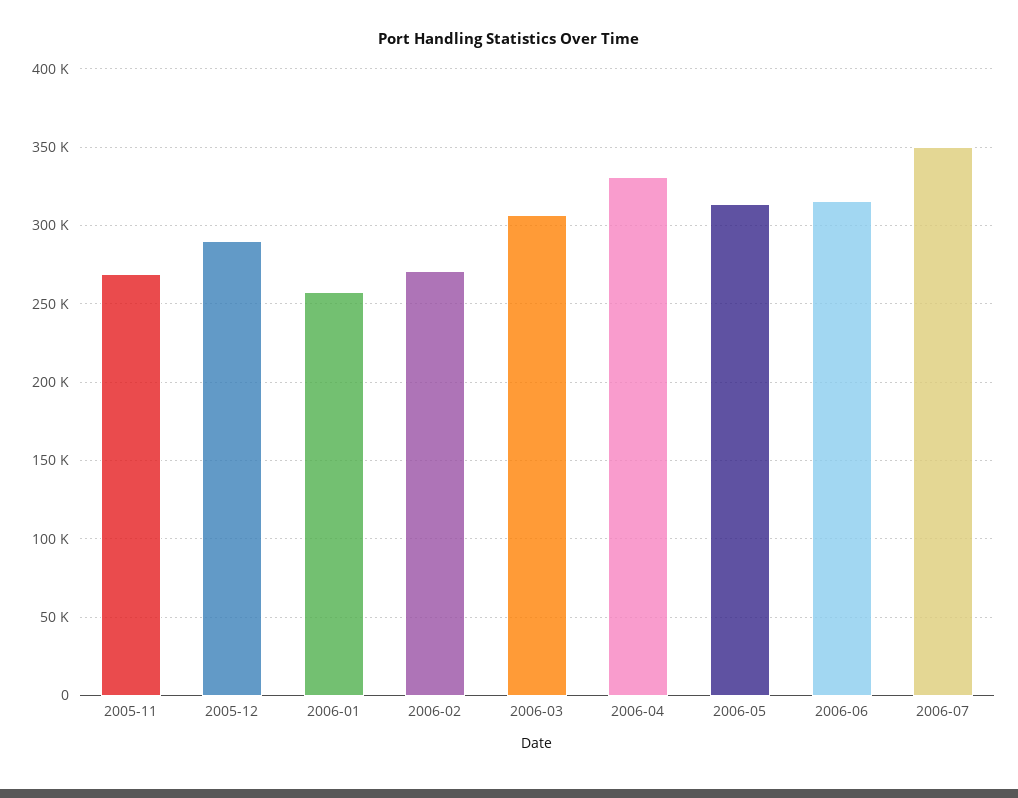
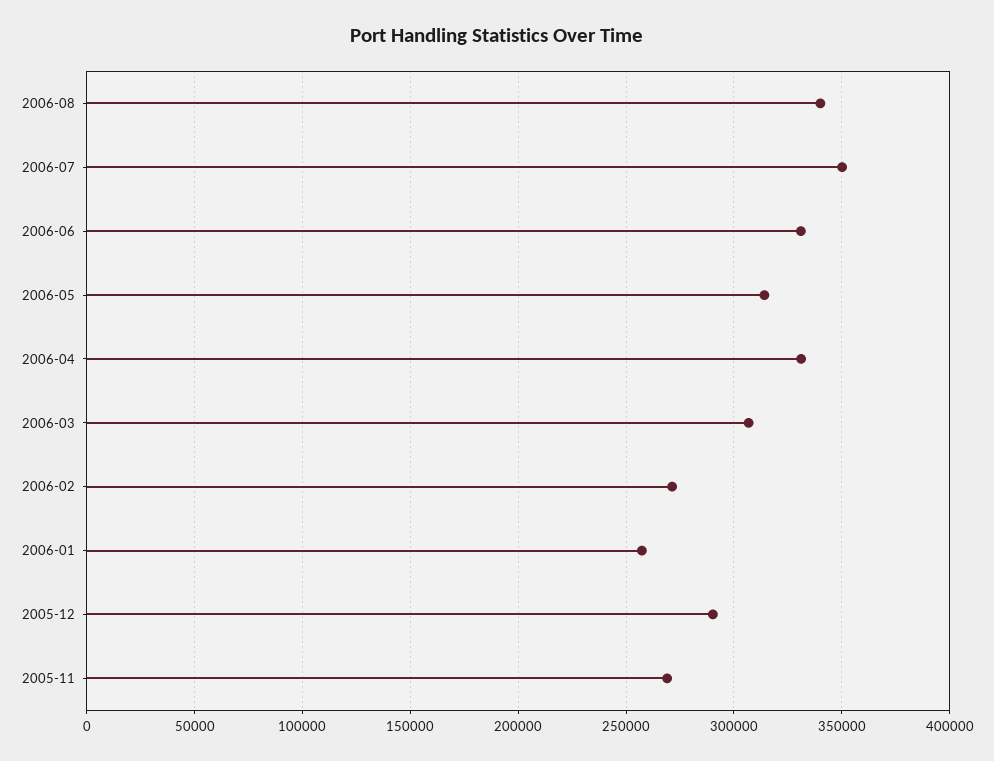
2006-06: 315000 -> 330000
2006-08: none -> 340000

